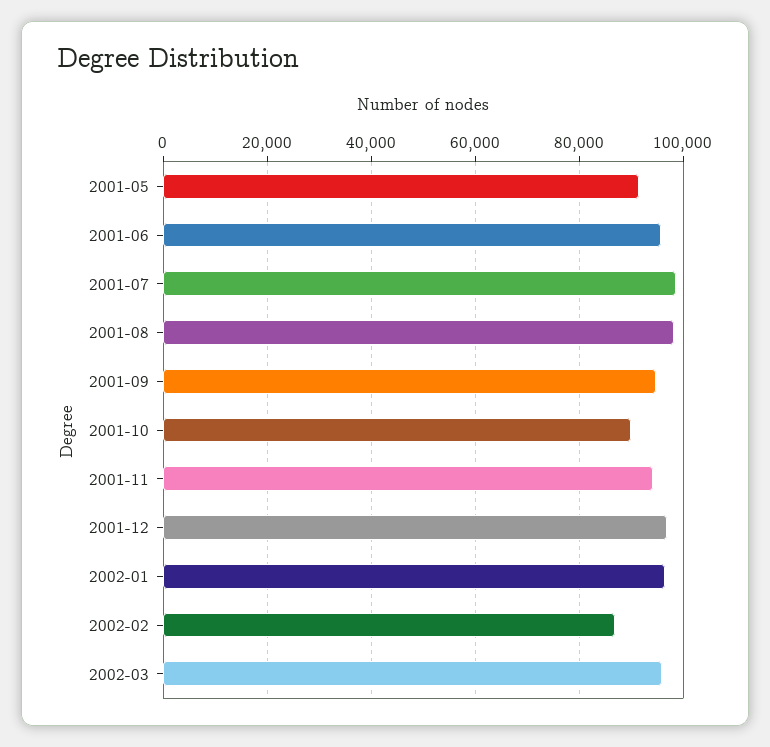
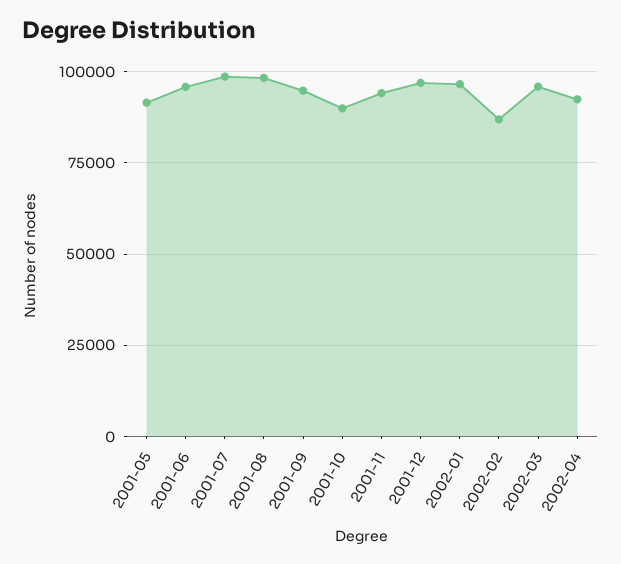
2002-04: none -> 92500

